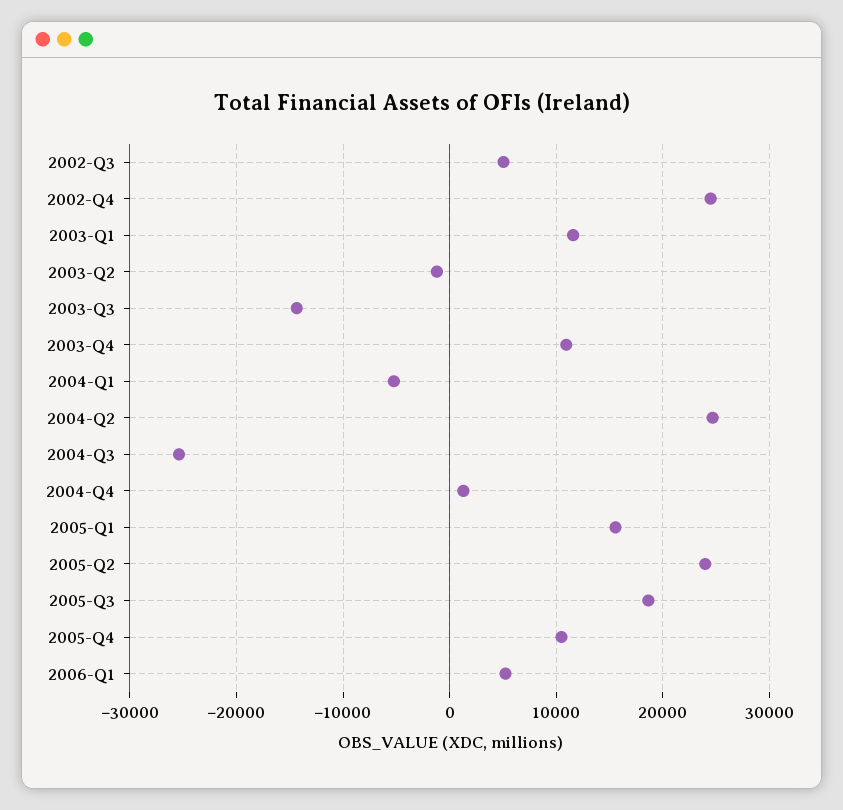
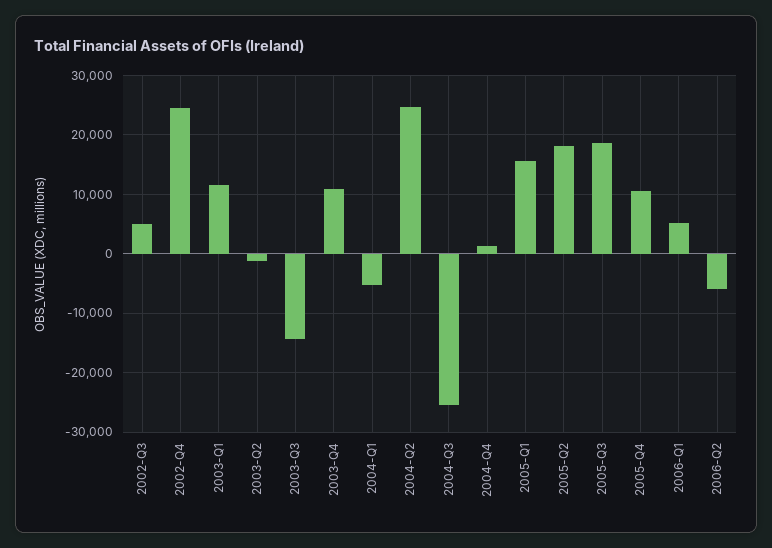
2005-Q2: 24000 -> 18000
2006-Q2: none -> -6000

